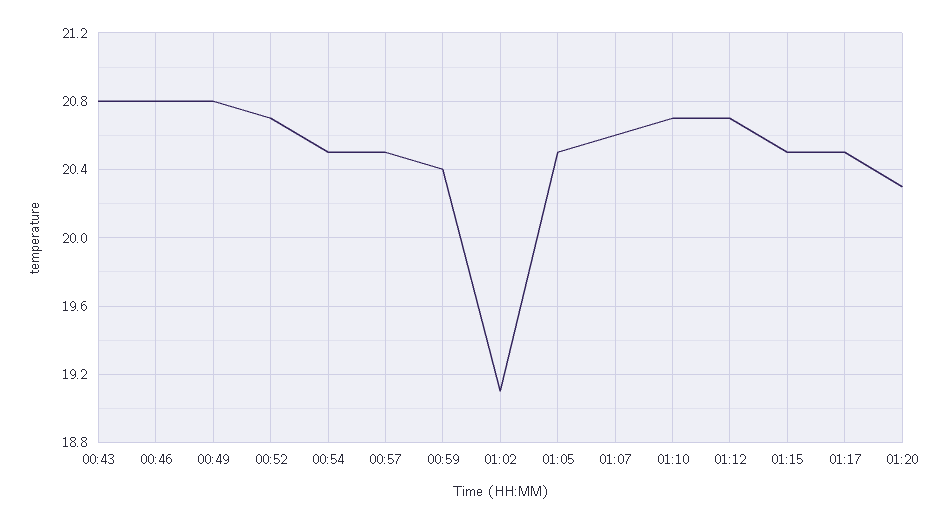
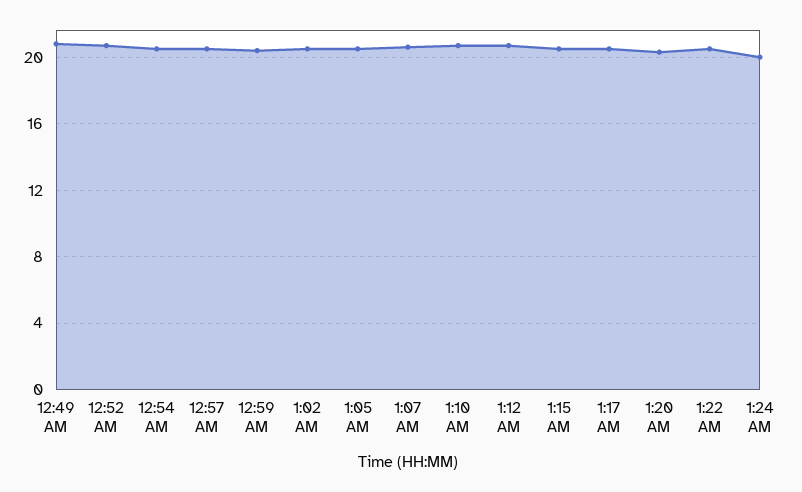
00:43: 20.8 -> none
00:46: 20.8 -> none
01:02: 19.1 -> 20.5
1:22 AM: none -> 20.5
1:24 AM: none -> 20

